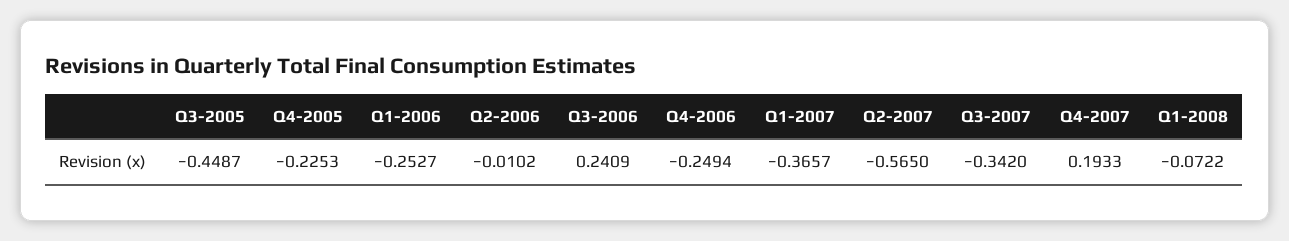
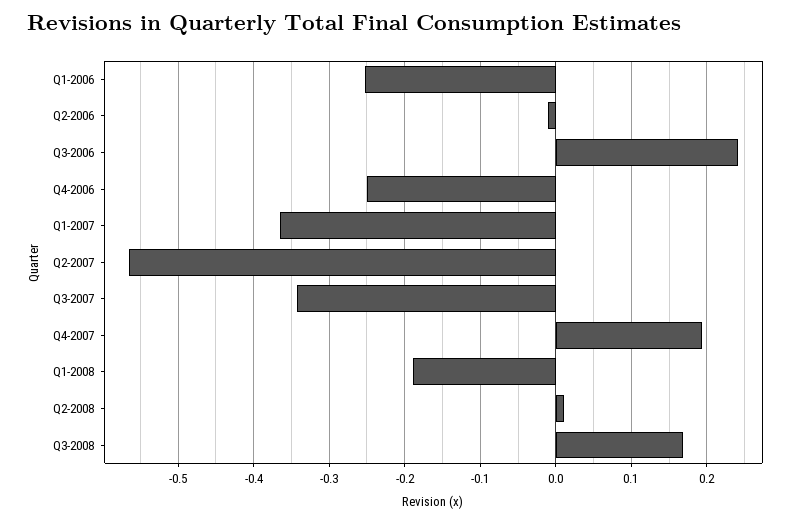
Q3-2005: -0.4487 -> none
Q4-2005: -0.2253 -> none
Q1-2008: -0.0722 -> -0.19
Q2-2008: none -> 0.01
Q3-2008: none -> 0.17

